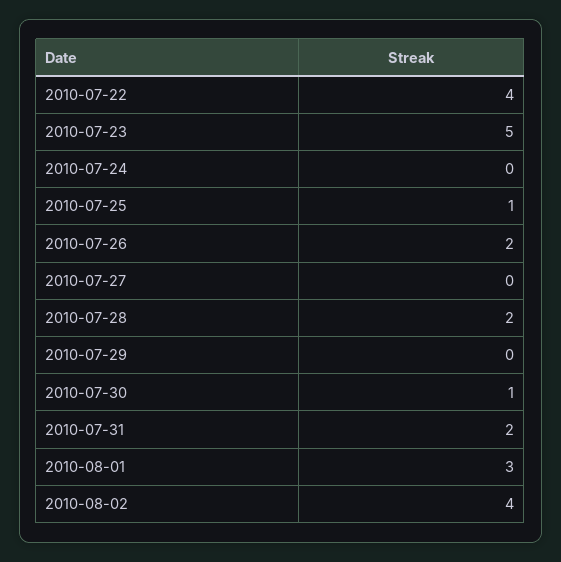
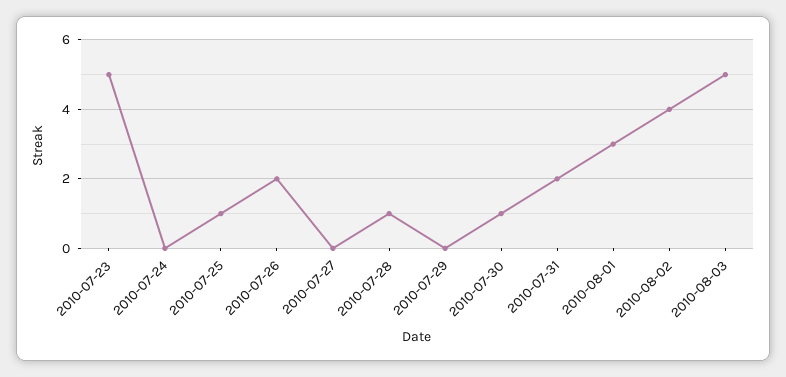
2010-07-22: 4 -> none
2010-07-28: 2 -> 1
2010-08-03: none -> 5

